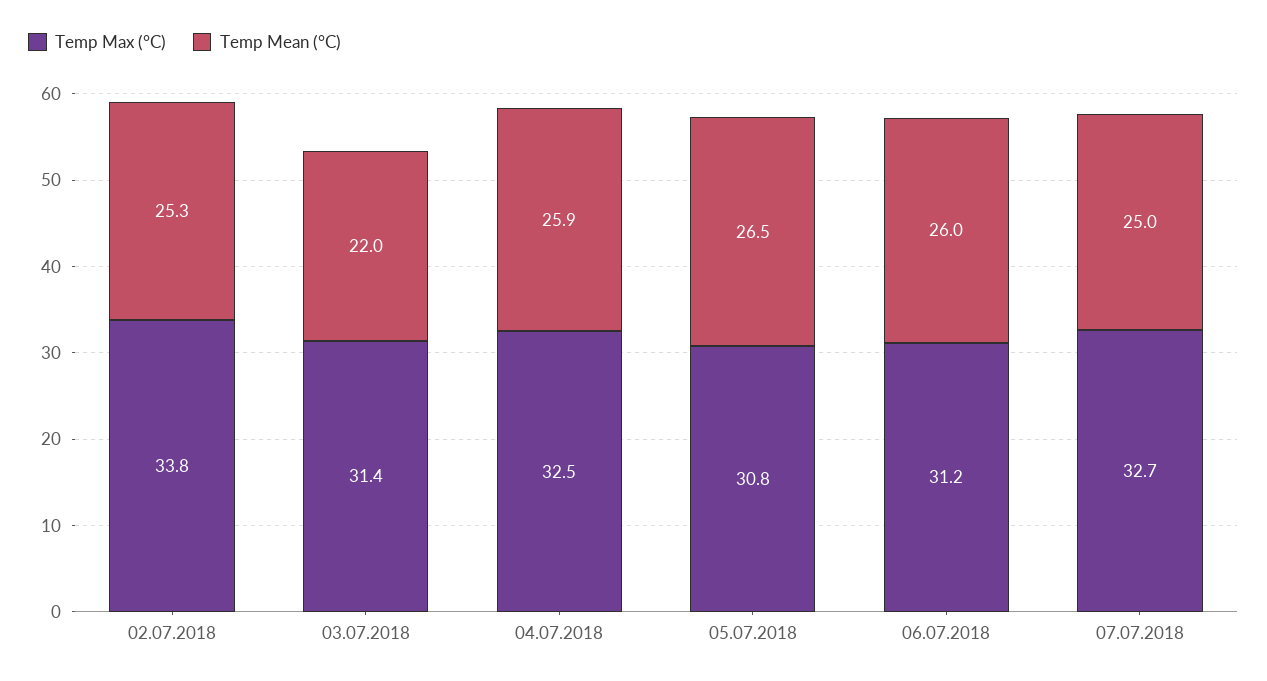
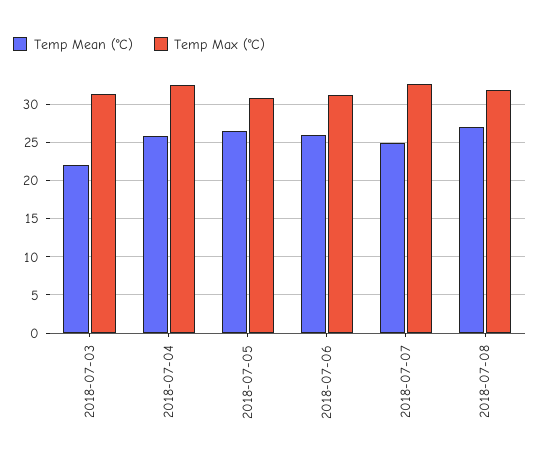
Temp Max (°C), 02.07.2018: 33.8 -> none
Temp Mean (°C), 02.07.2018: 25.3 -> none
Temp Mean (°C), 2018-07-08: none -> 27
Temp Max (°C), 2018-07-08: none -> 32

